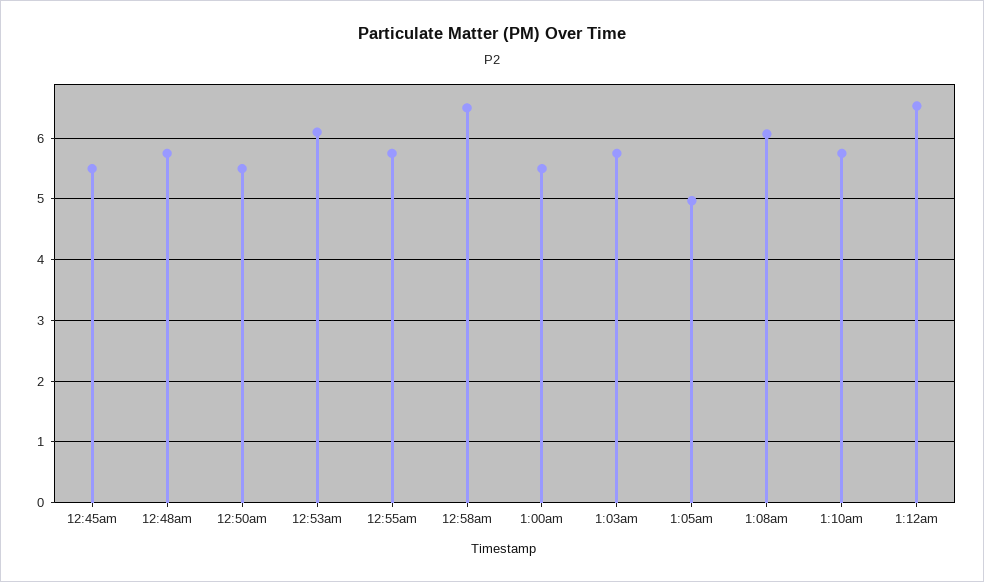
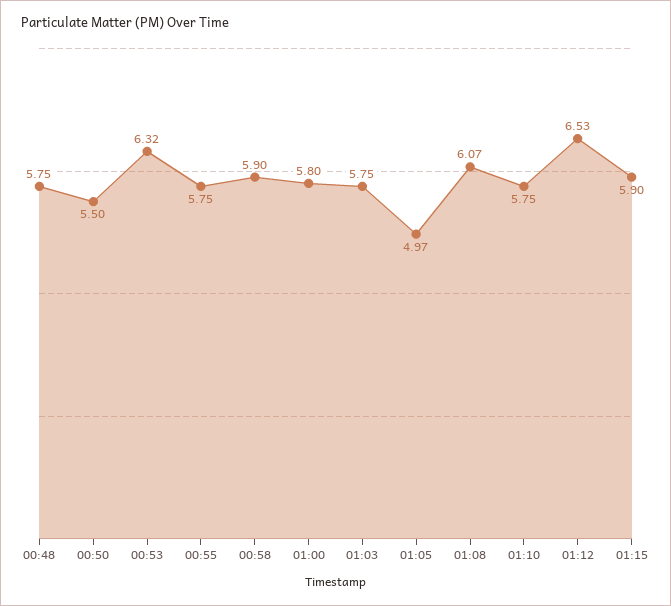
12:45am: 5.5 -> none
12:53am: 6.1 -> 6.32
12:58am: 6.5 -> 5.9
1:00am: 5.5 -> 5.8
01:15: none -> 5.9

